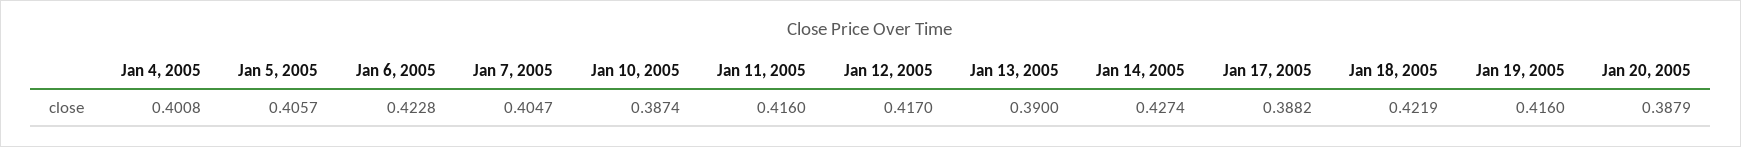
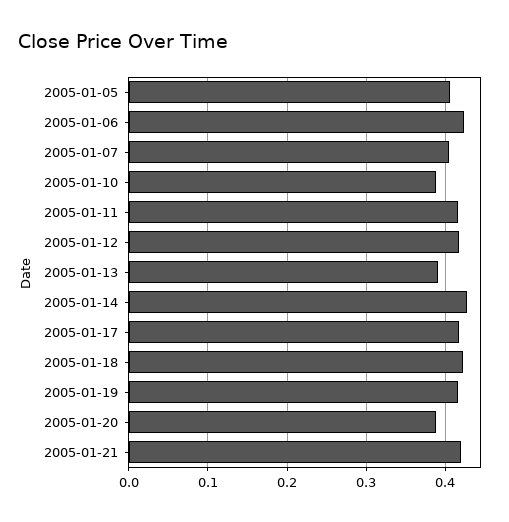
Jan 4, 2005: 0.4008 -> none
Jan 17, 2005: 0.3882 -> 0.42
2005-01-21: none -> 0.42

